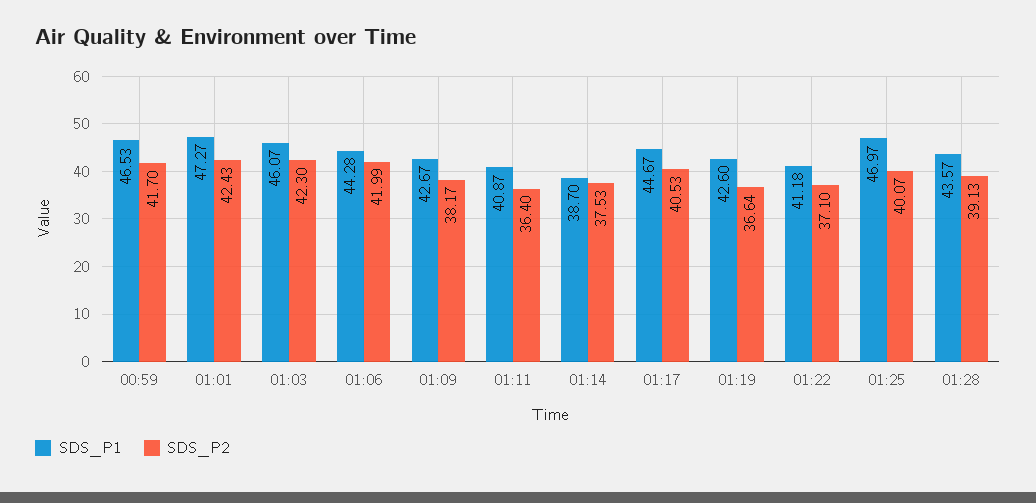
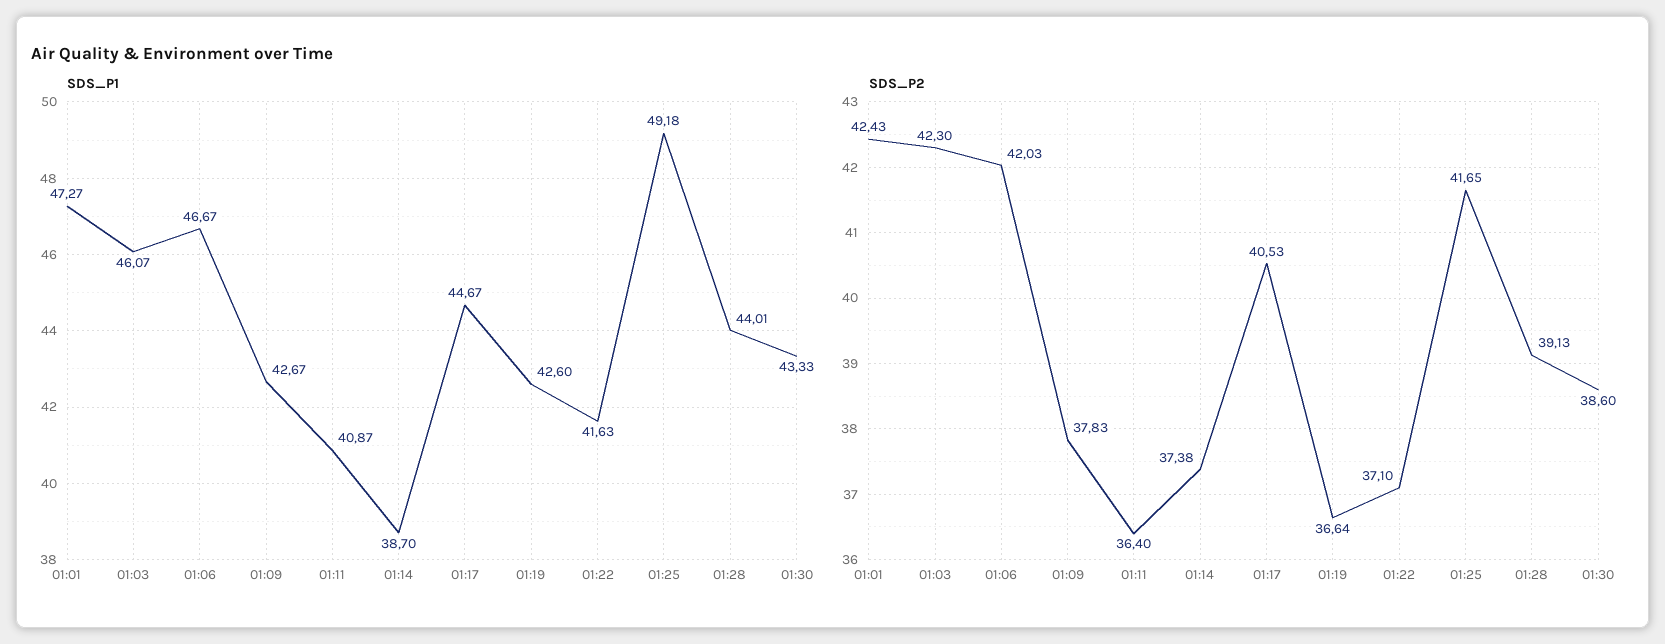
SDS_P1, 00:59: 46.53 -> none
SDS_P2, 00:59: 41.7 -> none
SDS_P1, 01:06: 44.28 -> 46.67
SDS_P2, 01:06: 41.99 -> 42.03
SDS_P2, 01:09: 38.17 -> 37.83
SDS_P2, 01:14: 37.53 -> 37.38
SDS_P1, 01:22: 41.18 -> 41.63
SDS_P1, 01:25: 46.97 -> 49.18
SDS_P2, 01:25: 40.07 -> 41.65
SDS_P1, 01:28: 43.57 -> 44.01
SDS_P1, 01:30: none -> 43.33
SDS_P2, 01:30: none -> 38.6

